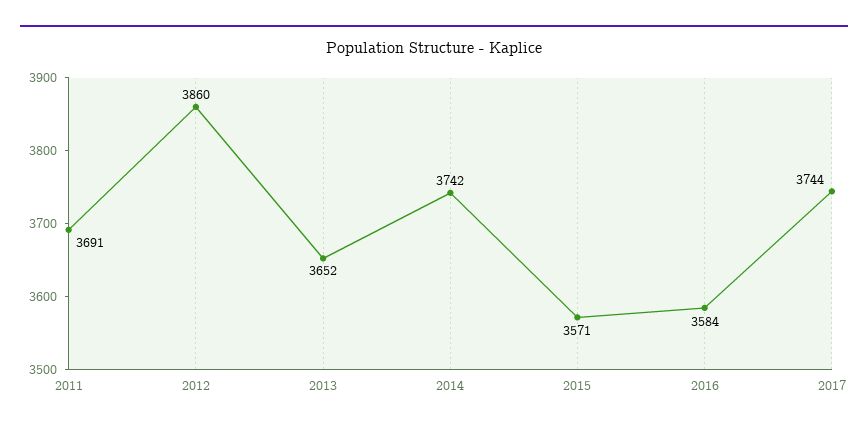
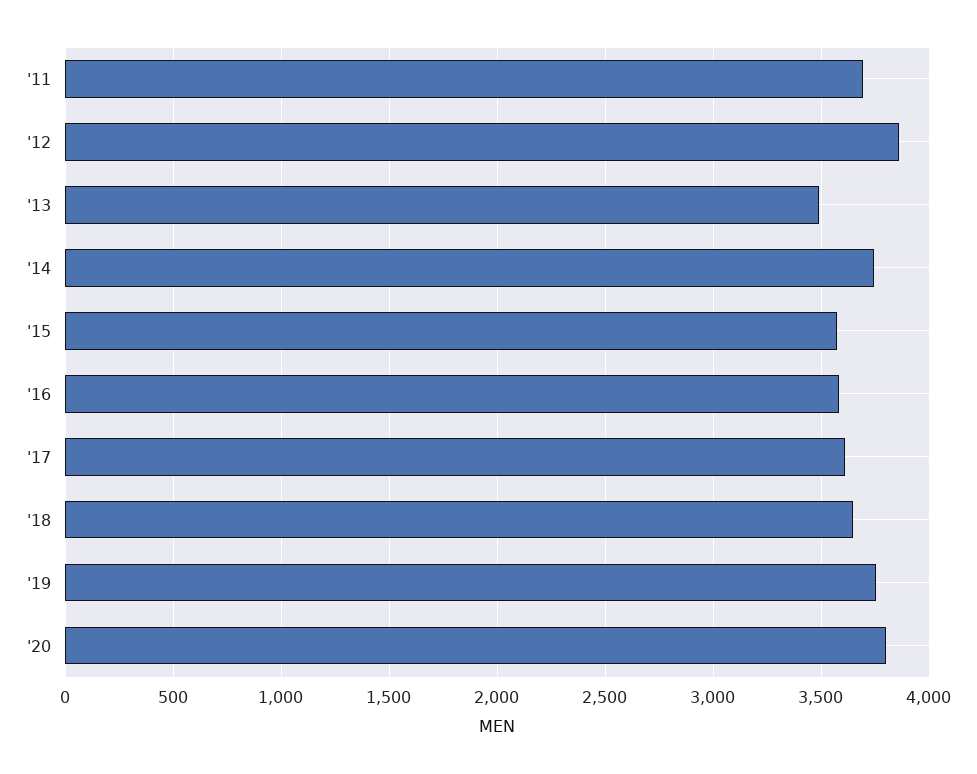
2013: 3652 -> 3500
2017: 3744 -> 3600
'18: none -> 3650
'19: none -> 3750
'20: none -> 3800

